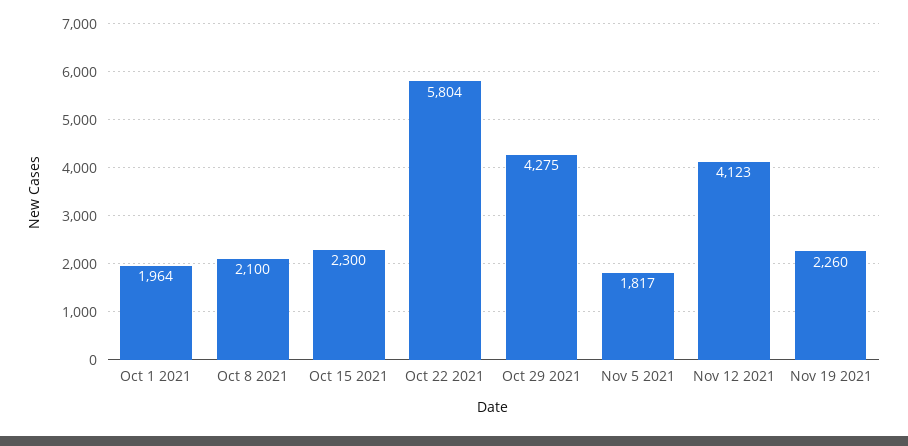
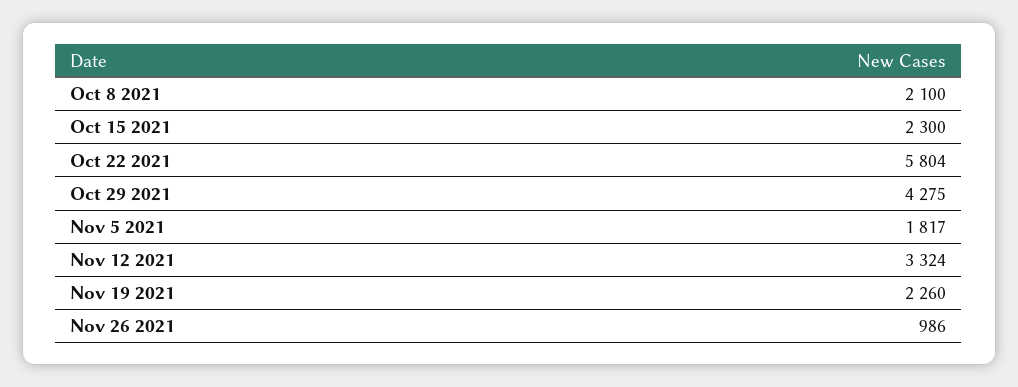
Oct 1 2021: 1964 -> none
Nov 12 2021: 4123 -> 3324
Nov 26 2021: none -> 986

